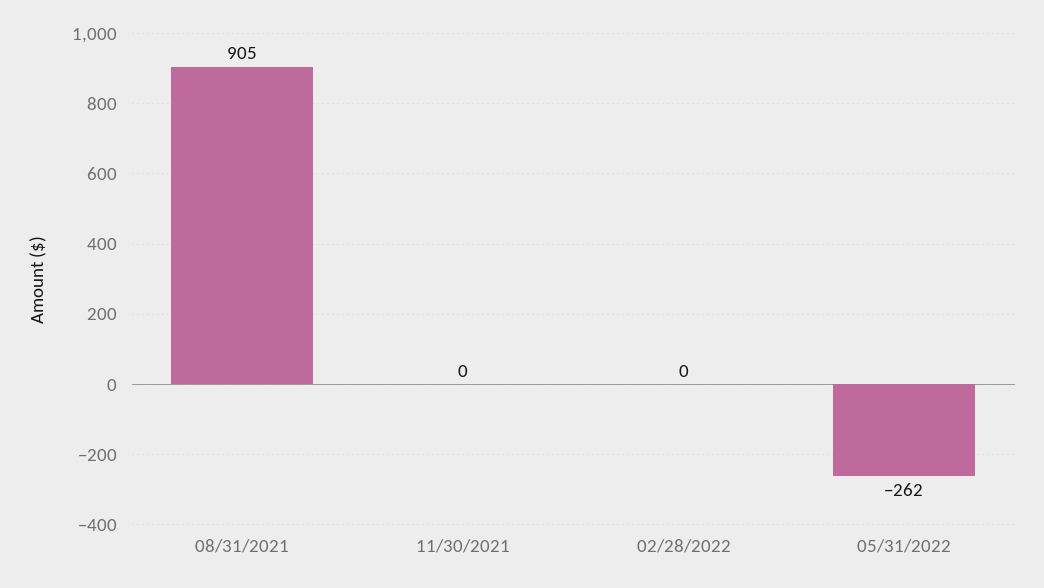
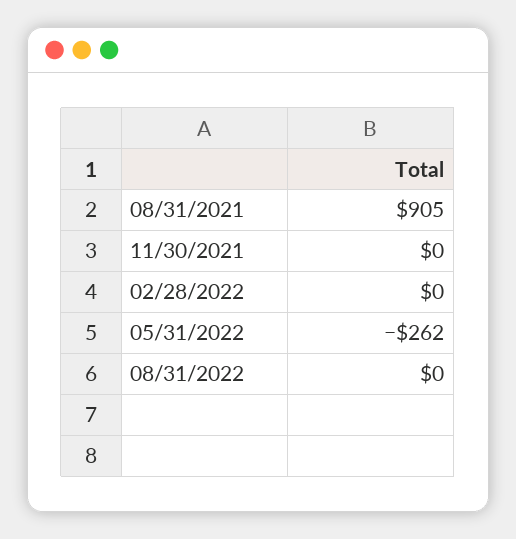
08/31/2022: none -> 0

